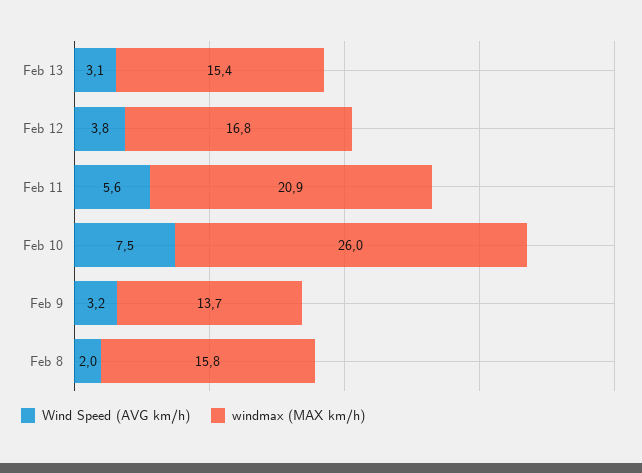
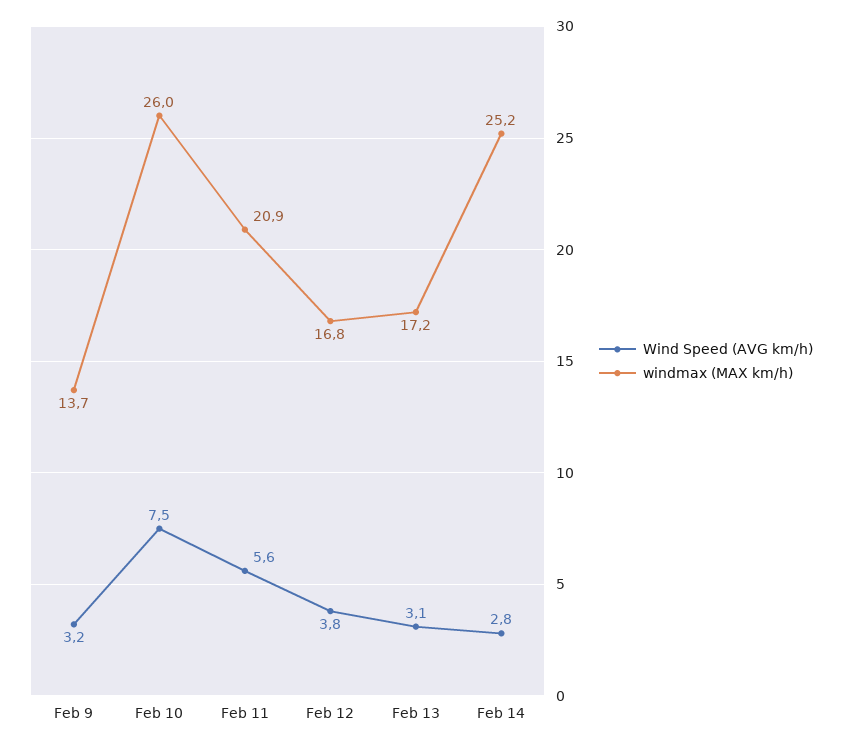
windmax (MAX km/h), Feb 13: 15.4 -> 17.2
Wind Speed (AVG km/h), Feb 8: 2 -> none
windmax (MAX km/h), Feb 8: 15.8 -> none
Wind Speed (AVG km/h), Feb 14: none -> 2.8
windmax (MAX km/h), Feb 14: none -> 25.2

